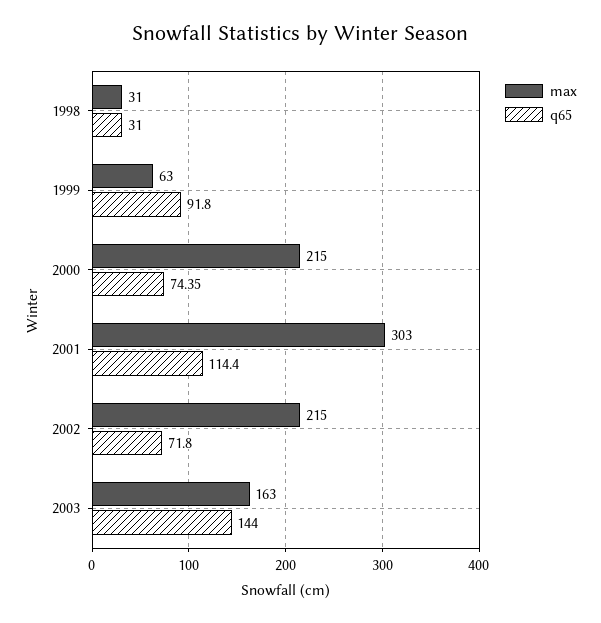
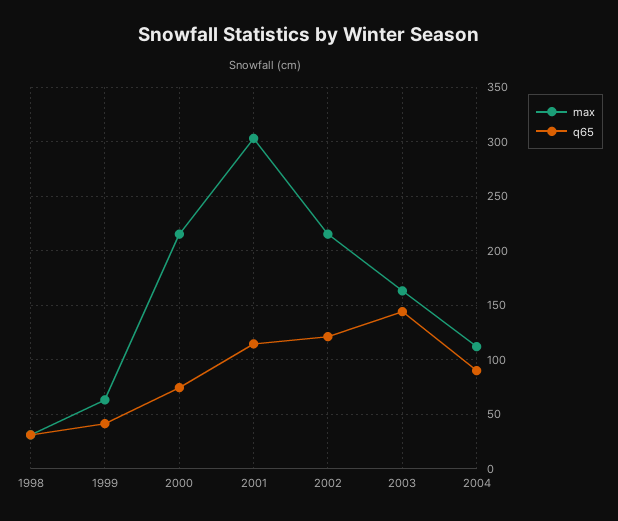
q65, 1999: 91.8 -> 40
q65, 2002: 71.8 -> 120
max, 2004: none -> 110
q65, 2004: none -> 90

